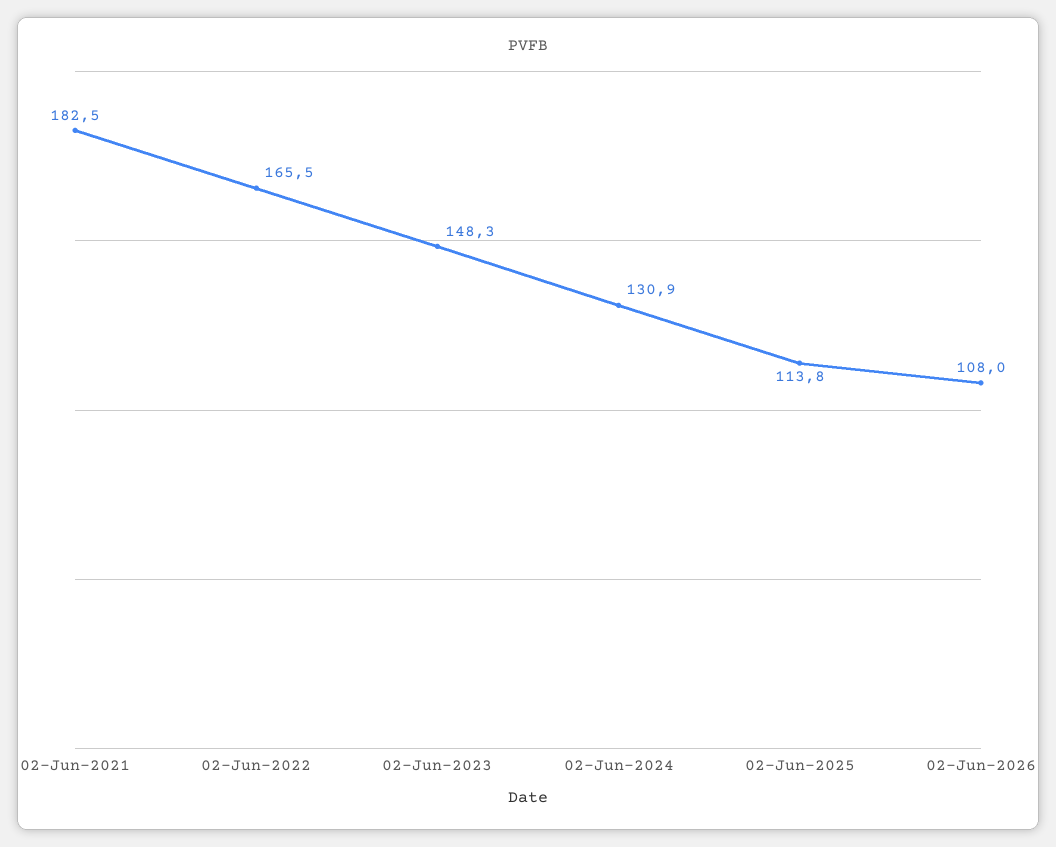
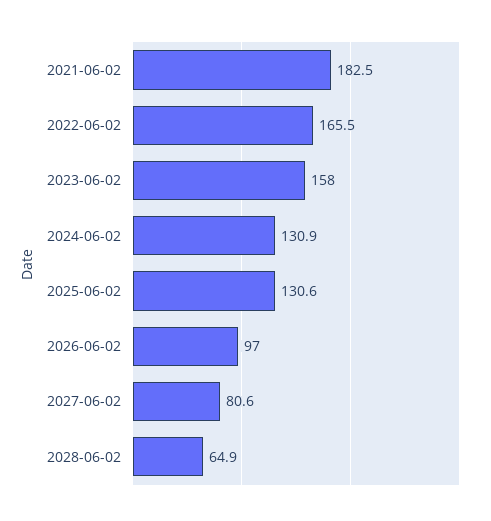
02-Jun-2023: 148.3 -> 158
02-Jun-2025: 113.8 -> 130.6
02-Jun-2026: 108 -> 97
2027-06-02: none -> 80.6
2028-06-02: none -> 64.9

